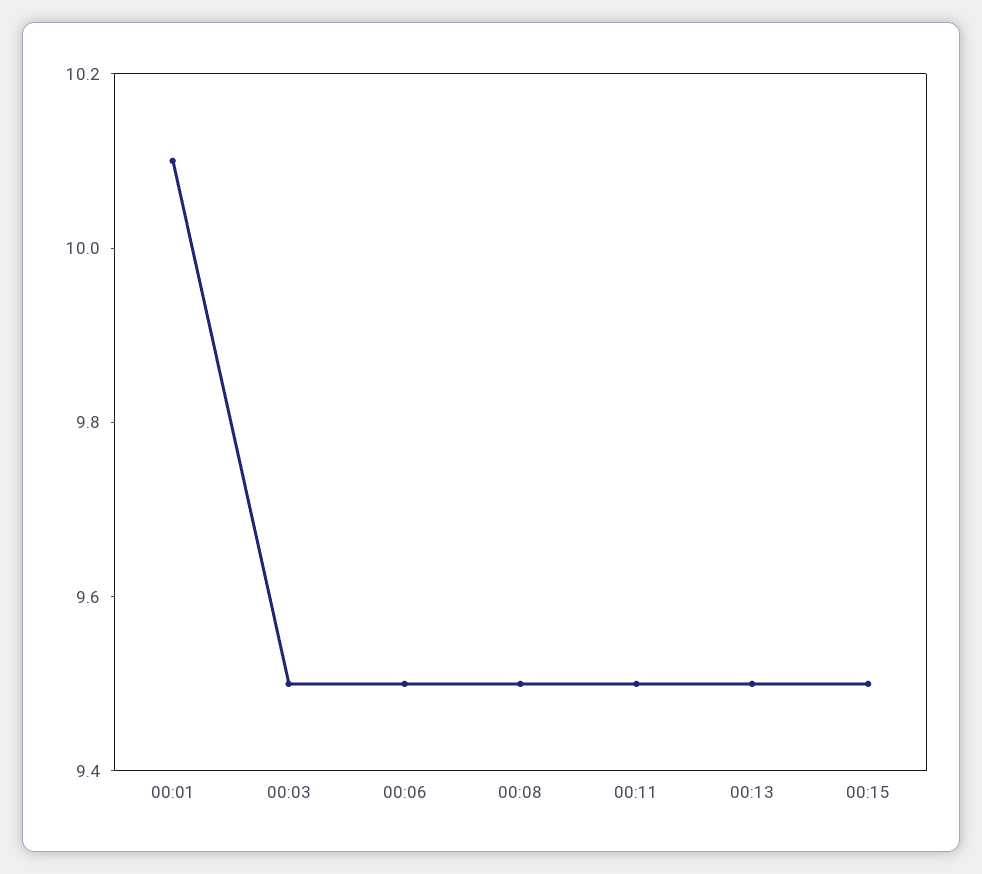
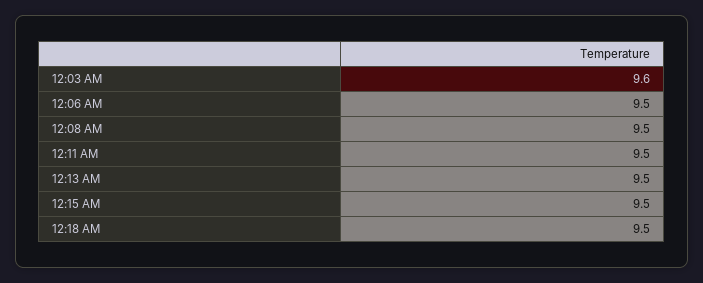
00:01: 10.1 -> none
00:03: 9.5 -> 9.6
12:18 AM: none -> 9.5

